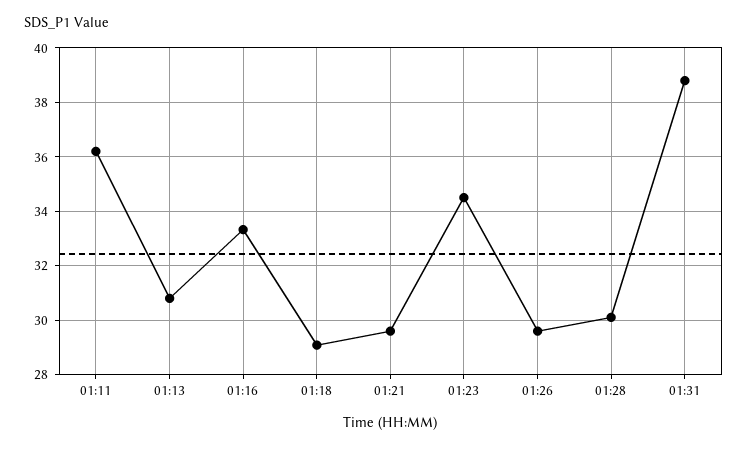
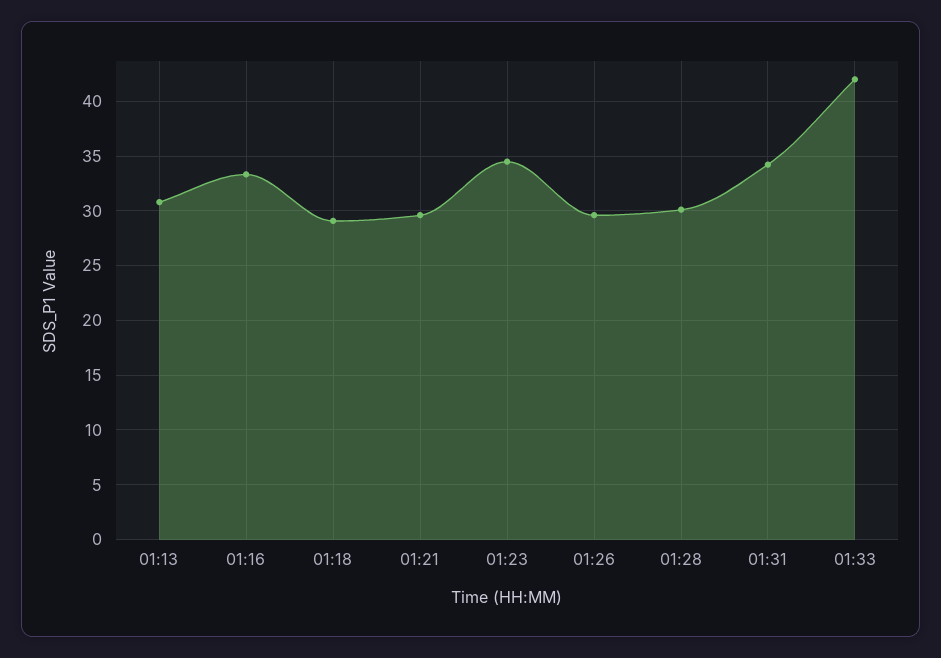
01:11: 36.25 -> none
01:31: 38.75 -> 34
01:33: none -> 42

